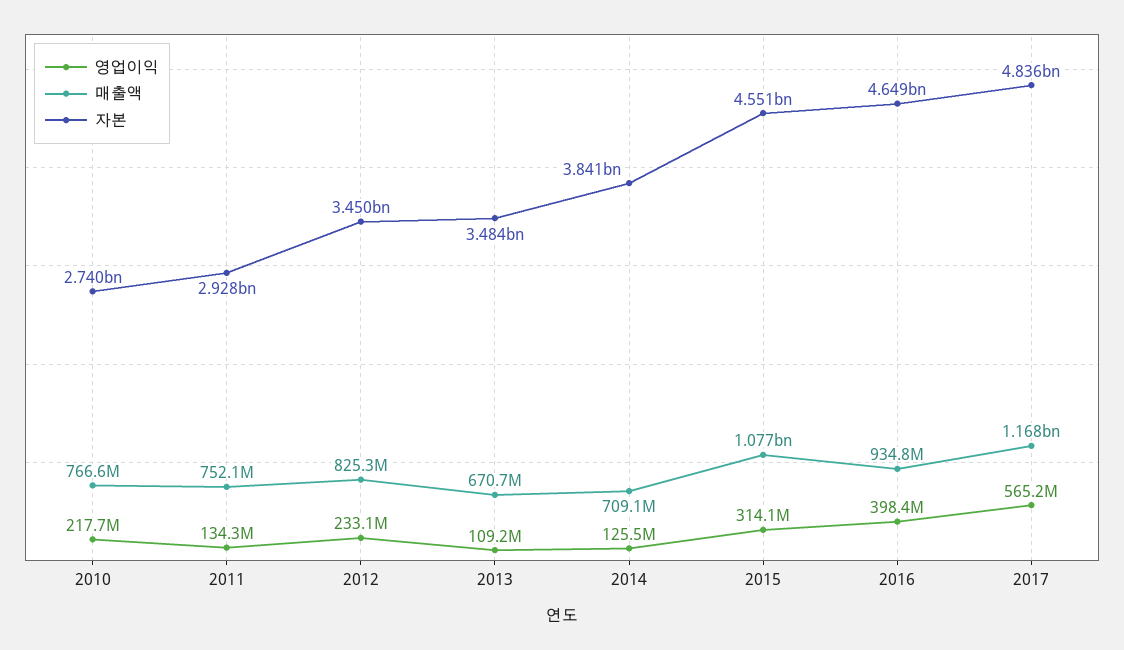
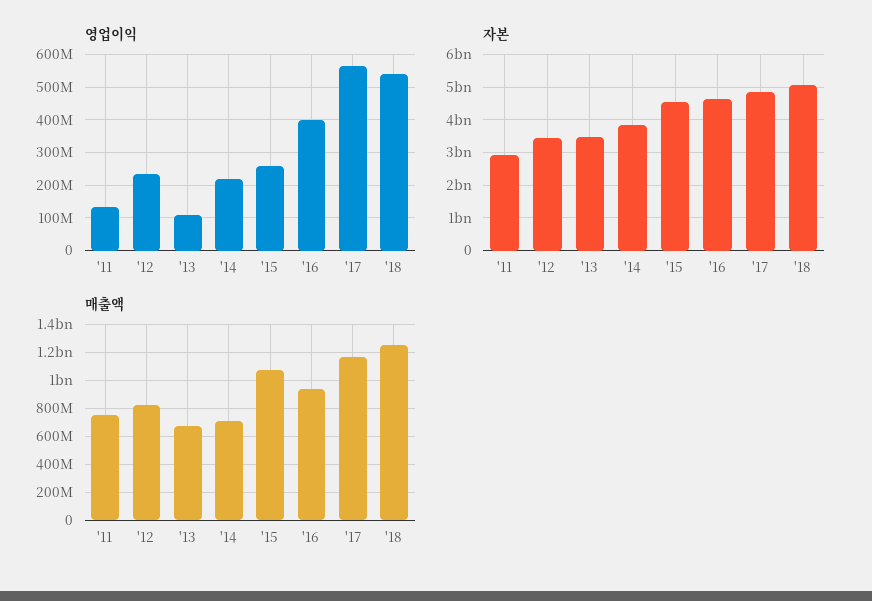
영업이익, 2010: 217700000 -> none
매출액, 2010: 766600000 -> none
자본, 2010: 2740000000 -> none
영업이익, 2014: 125500000 -> 220000000
영업이익, 2015: 314100000 -> 260000000
영업이익, '18: none -> 540000000
자본, '18: none -> 5000000000
매출액, '18: none -> 1250000000

